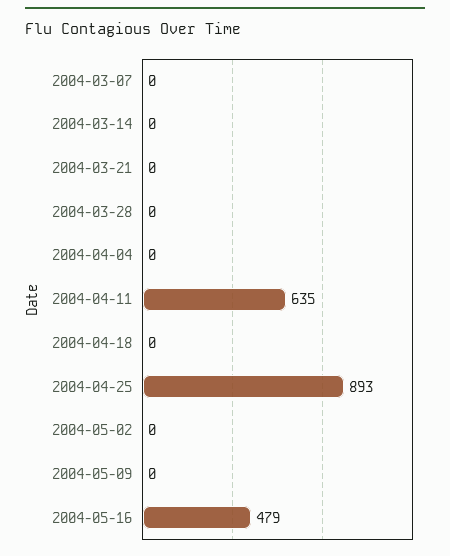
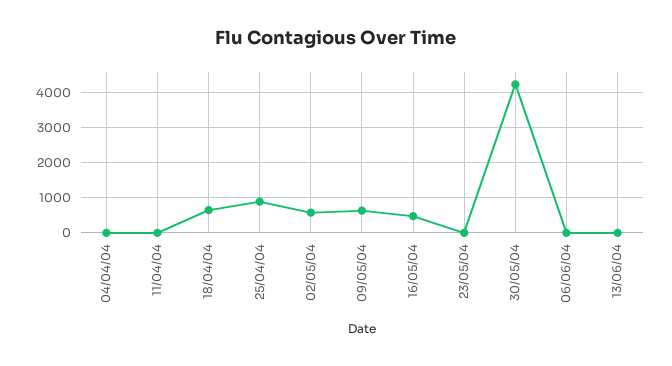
2004-03-07: 0 -> none
2004-03-14: 0 -> none
2004-03-21: 0 -> none
2004-03-28: 0 -> none
2004-04-11: 635 -> 0
2004-04-18: 0 -> 600
2004-05-02: 0 -> 600
2004-05-09: 0 -> 600
23/05/04: none -> 0
30/05/04: none -> 4200
06/06/04: none -> 0
13/06/04: none -> 0

